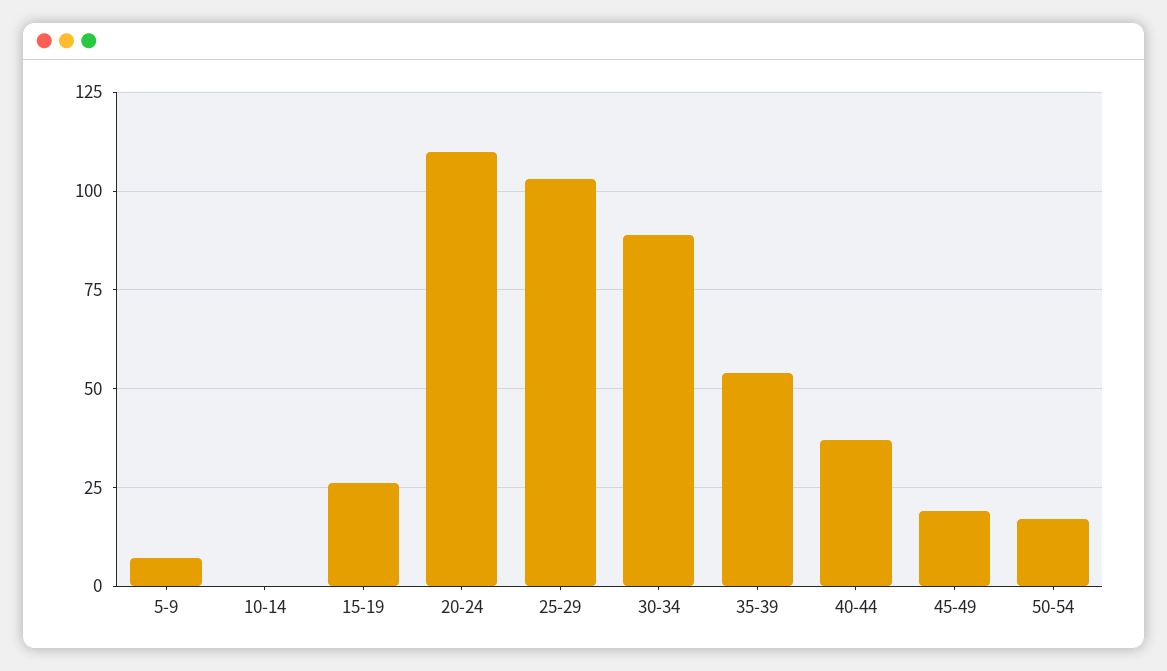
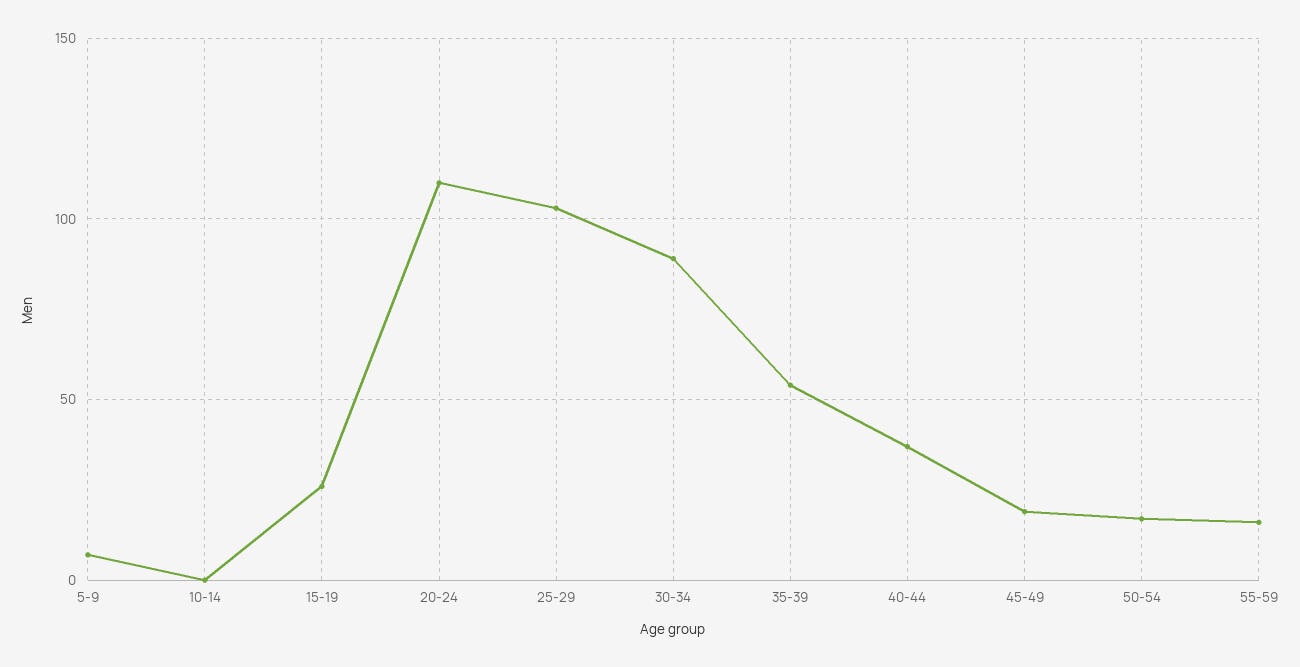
55-59: none -> 15

